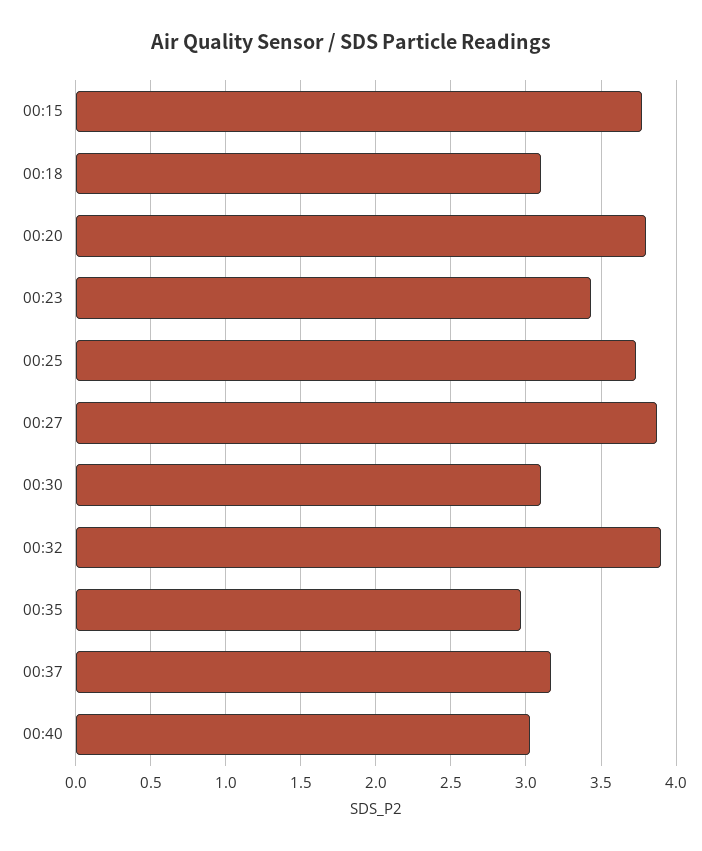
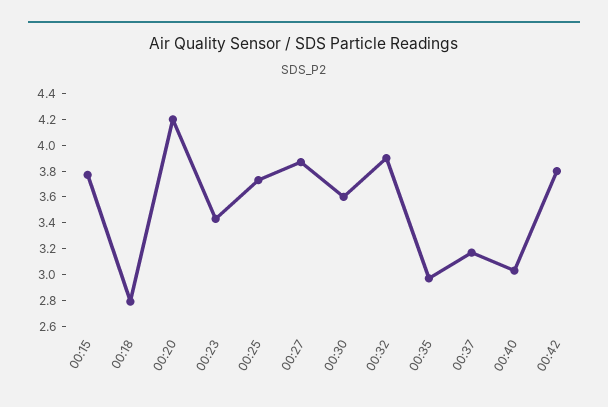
00:18: 3.1 -> 2.8
00:20: 3.8 -> 4.2
00:30: 3.1 -> 3.6
00:42: none -> 3.8

